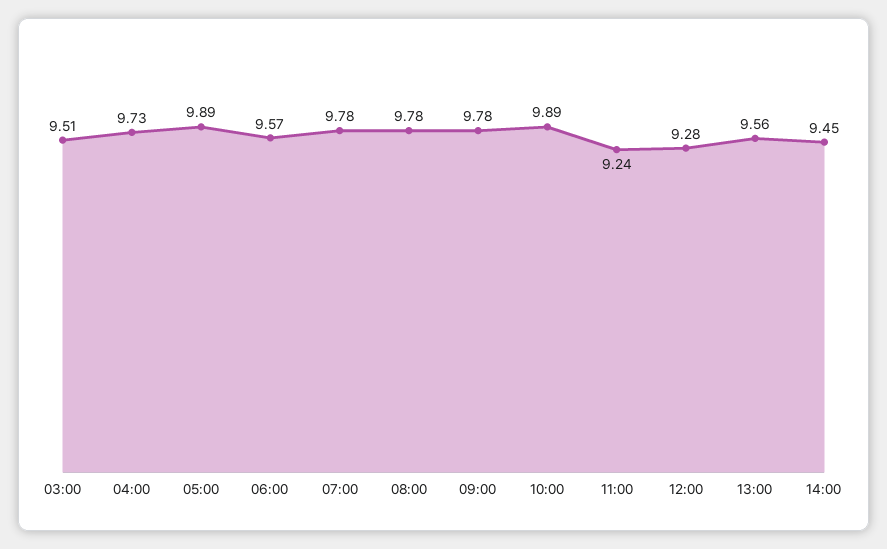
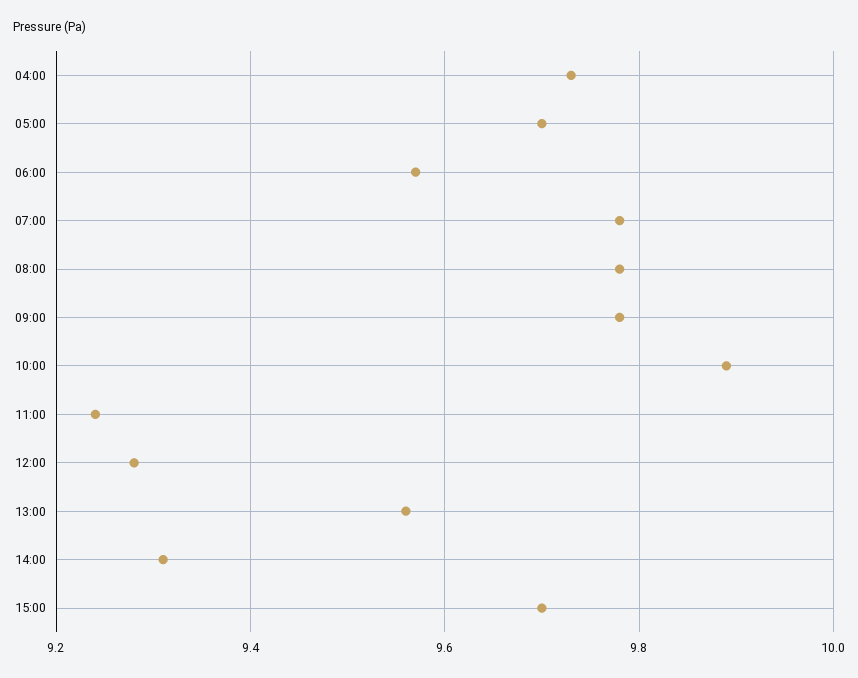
03:00: 9.51 -> none
05:00: 9.89 -> 9.7
14:00: 9.45 -> 9.3
15:00: none -> 9.7

